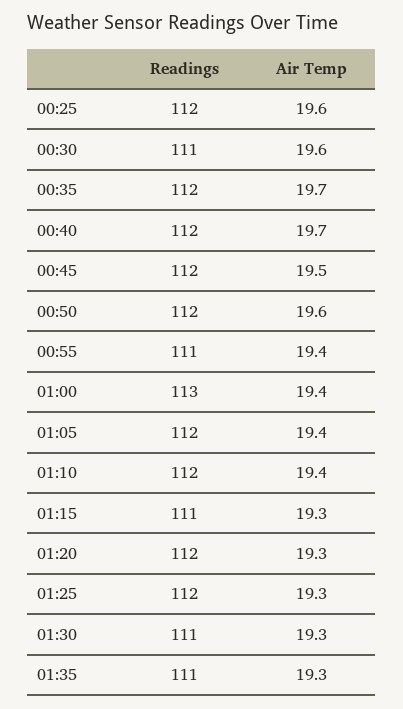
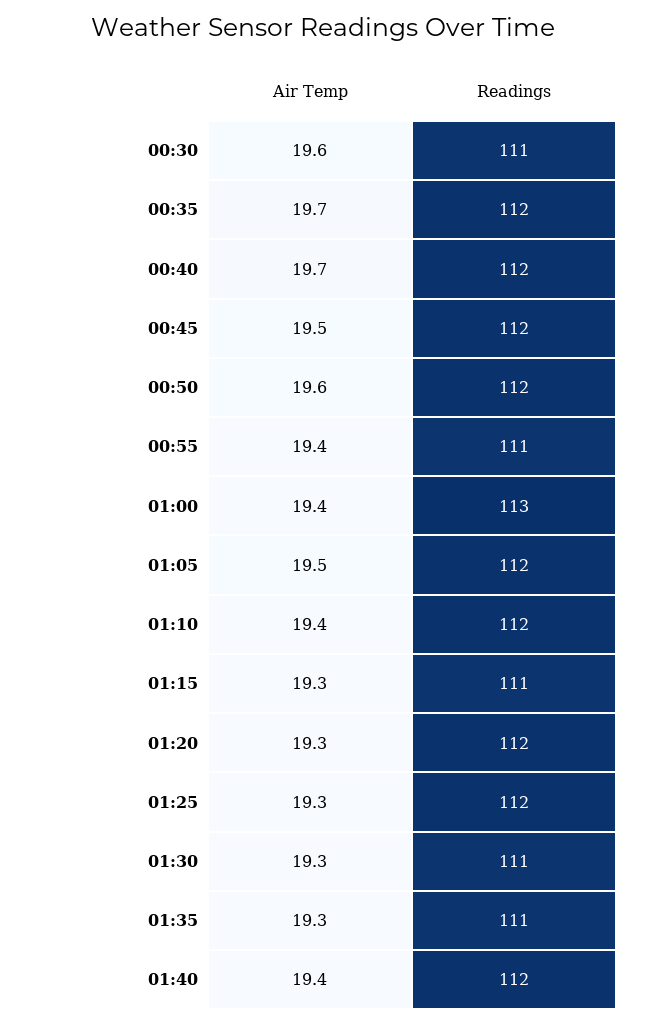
Readings, 00:25: 112 -> none
Air Temp, 00:25: 19.6 -> none
Air Temp, 01:05: 19.4 -> 19.5
Air Temp, 01:40: none -> 19.4
Readings, 01:40: none -> 112

